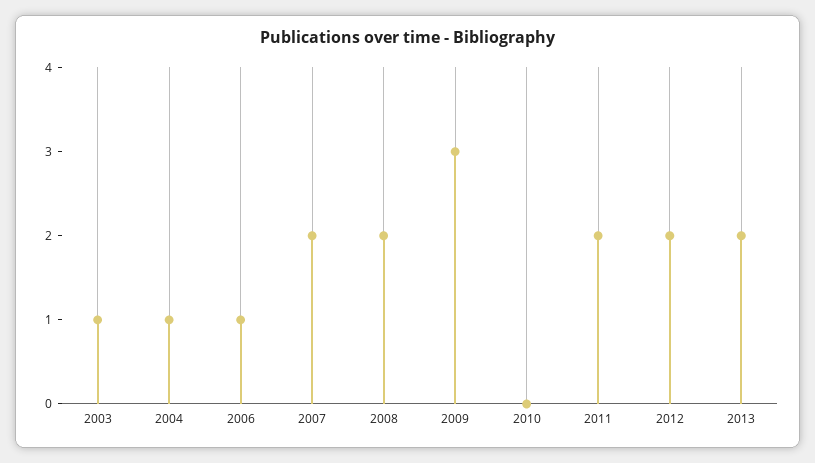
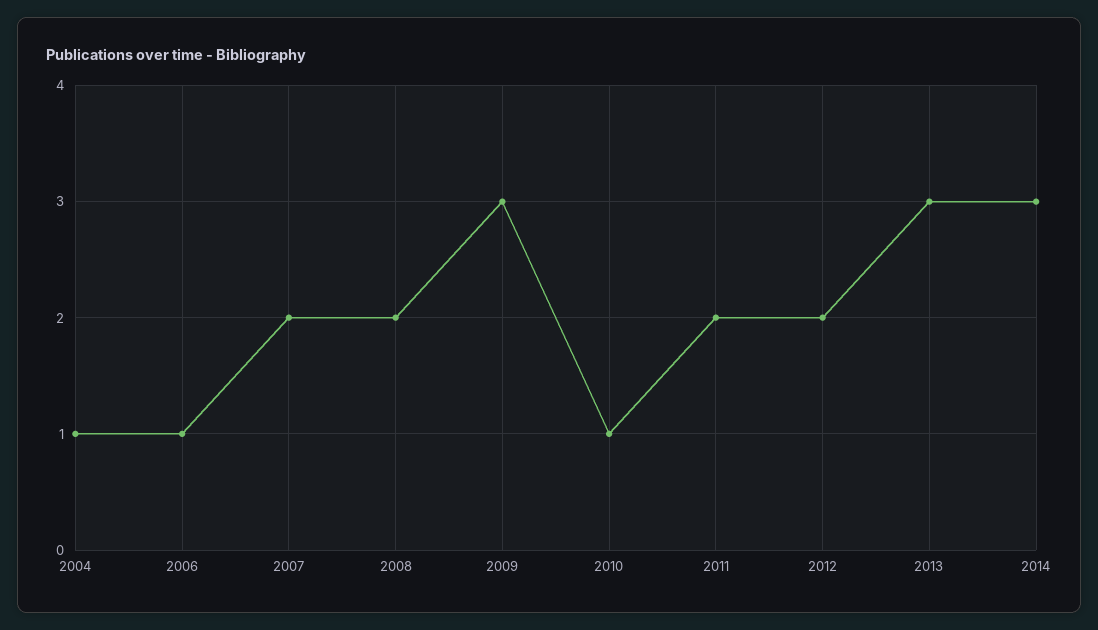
2003: 1 -> none
2010: 0 -> 1
2013: 2 -> 3
2014: none -> 3

